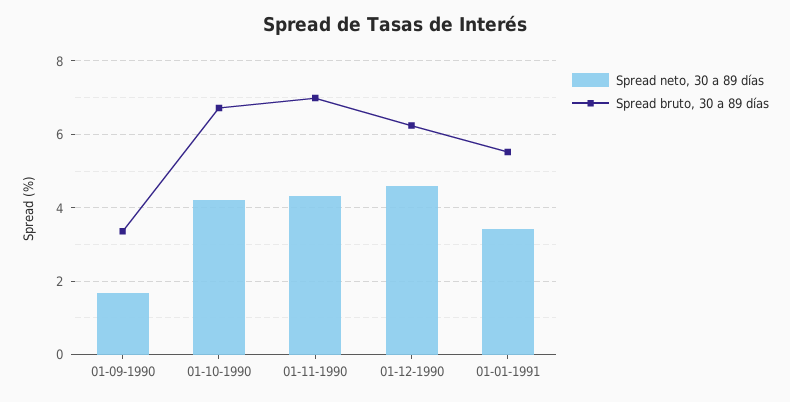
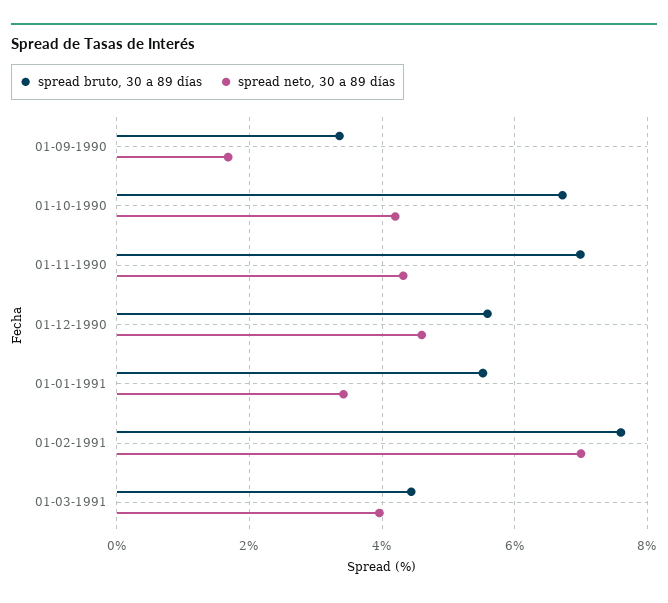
Spread bruto, 30 a 89 días, 01-12-1990: 6.2 -> 5.6
Spread bruto, 30 a 89 días, 01-02-1991: none -> 7.6
Spread neto, 30 a 89 días, 01-02-1991: none -> 7
Spread bruto, 30 a 89 días, 01-03-1991: none -> 4.4
Spread neto, 30 a 89 días, 01-03-1991: none -> 4

